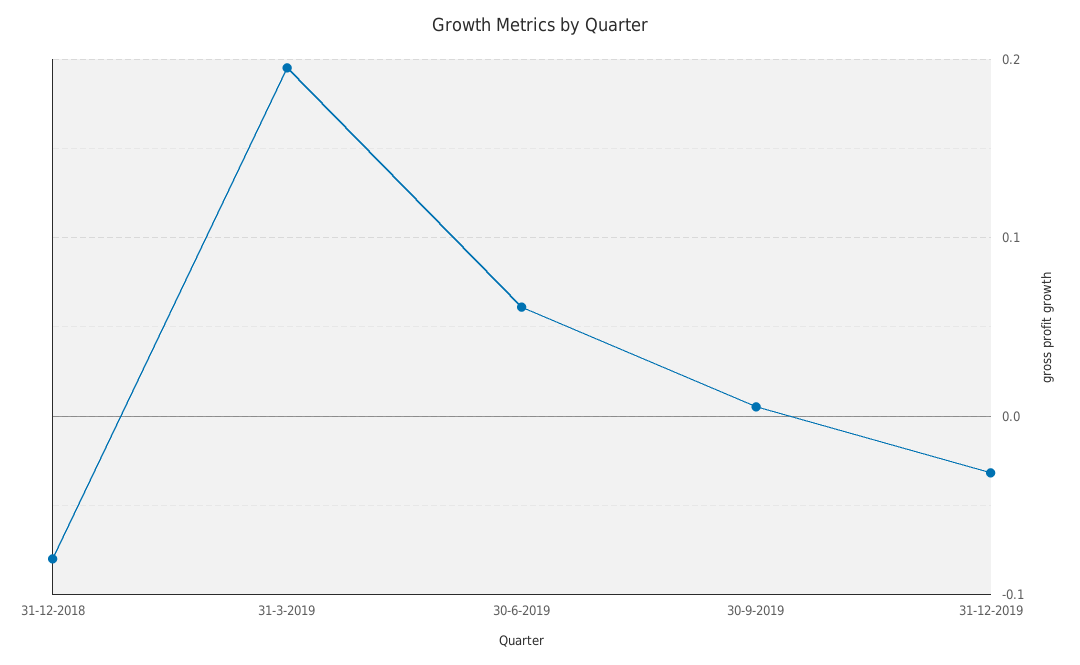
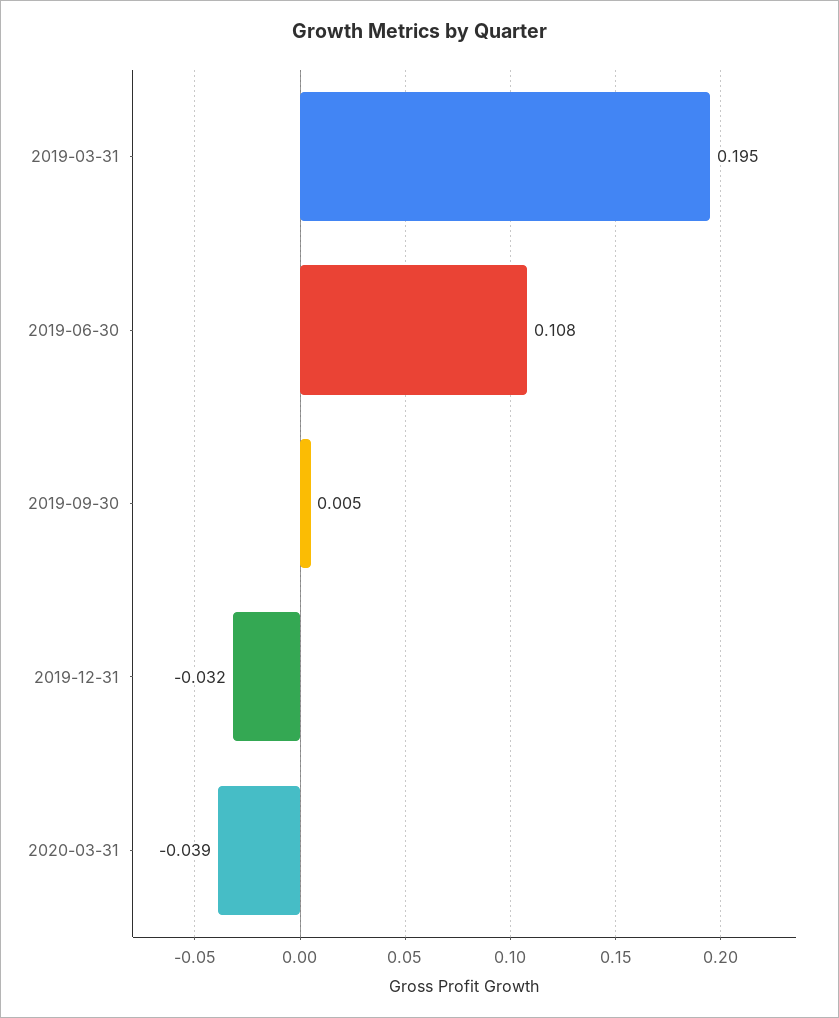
31-12-2018: -0.08 -> none
30-6-2019: 0.06 -> 0.108
2020-03-31: none -> -0.039

